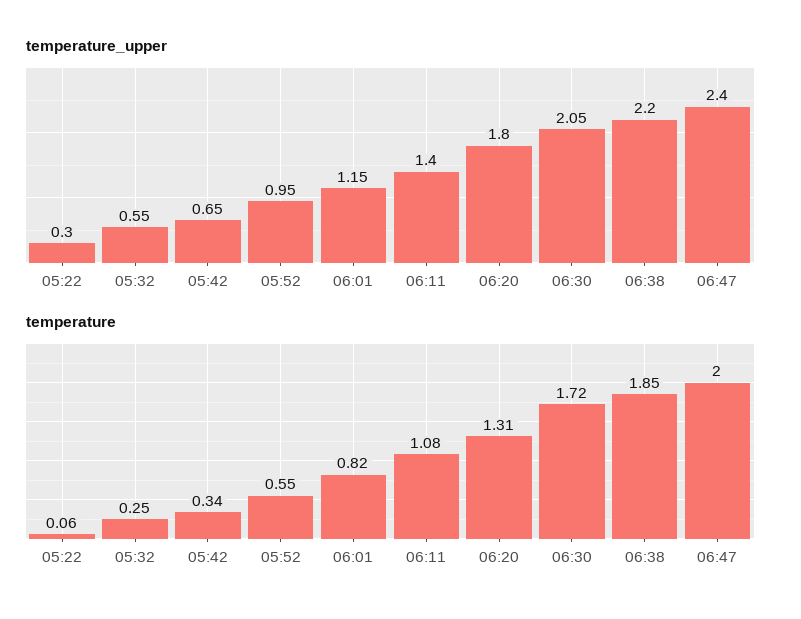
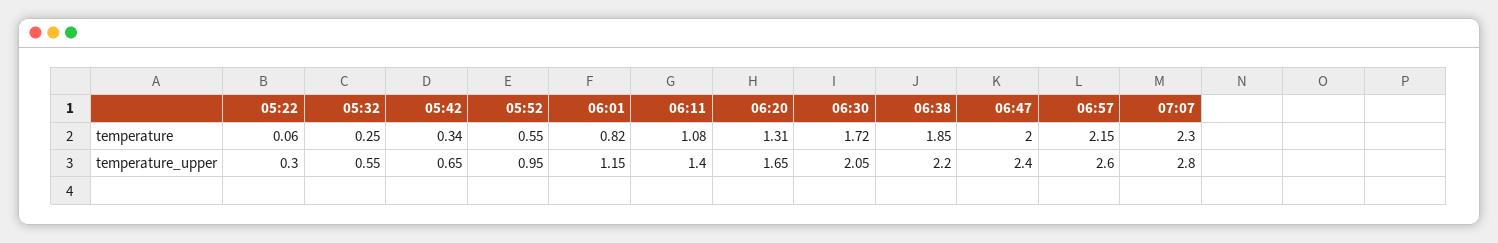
temperature_upper, 06:20: 1.8 -> 1.65
temperature, 06:57: none -> 2.15
temperature, 07:07: none -> 2.3
temperature_upper, 06:57: none -> 2.6
temperature_upper, 07:07: none -> 2.8

